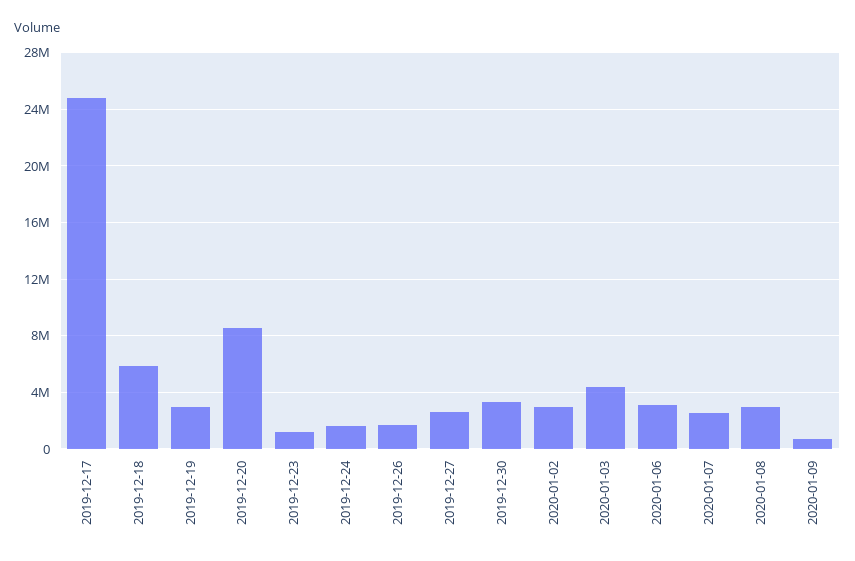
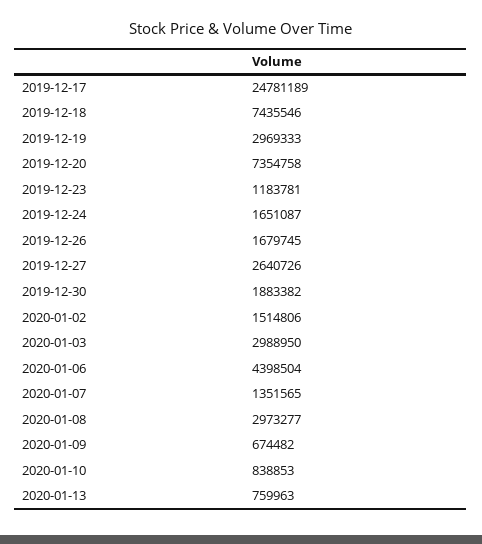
2019-12-18: 6000000 -> 7435546
2019-12-20: 8500000 -> 7354758
2019-12-30: 3500000 -> 1883382
2020-01-02: 3000000 -> 1514806
2020-01-03: 4500000 -> 2988950
2020-01-06: 3000000 -> 4398504
2020-01-07: 2500000 -> 1351565
2020-01-10: none -> 838853
2020-01-13: none -> 759963

